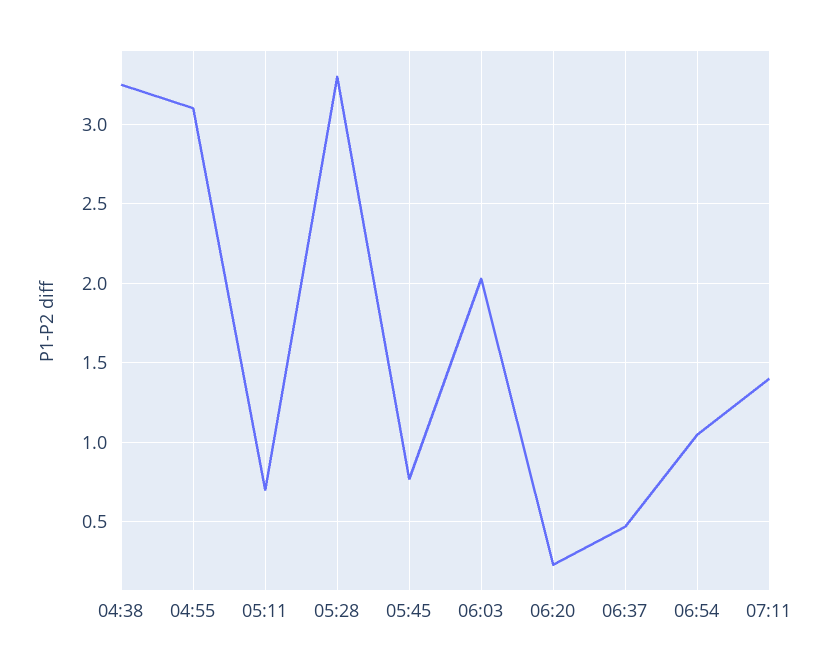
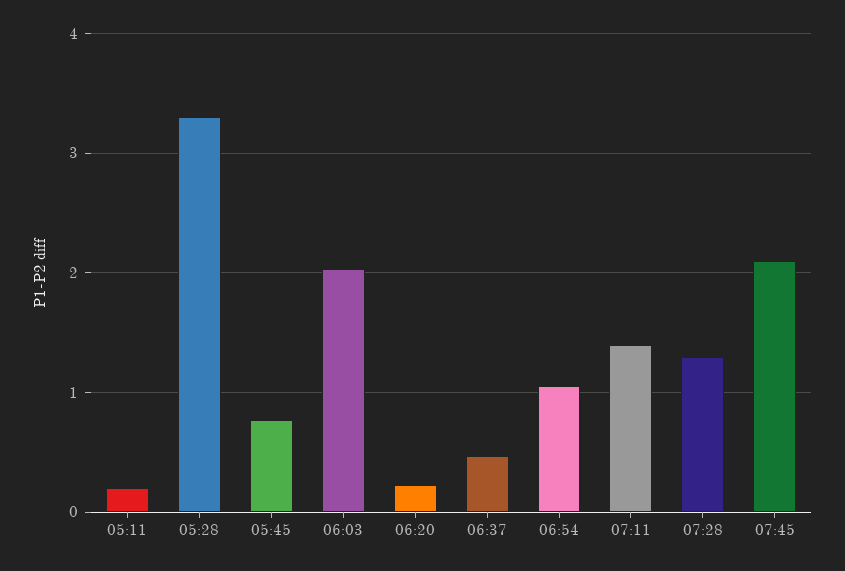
04:38: 3.25 -> none
04:55: 3.1 -> none
05:11: 0.7 -> 0.2
07:28: none -> 1.3
07:45: none -> 2.1

